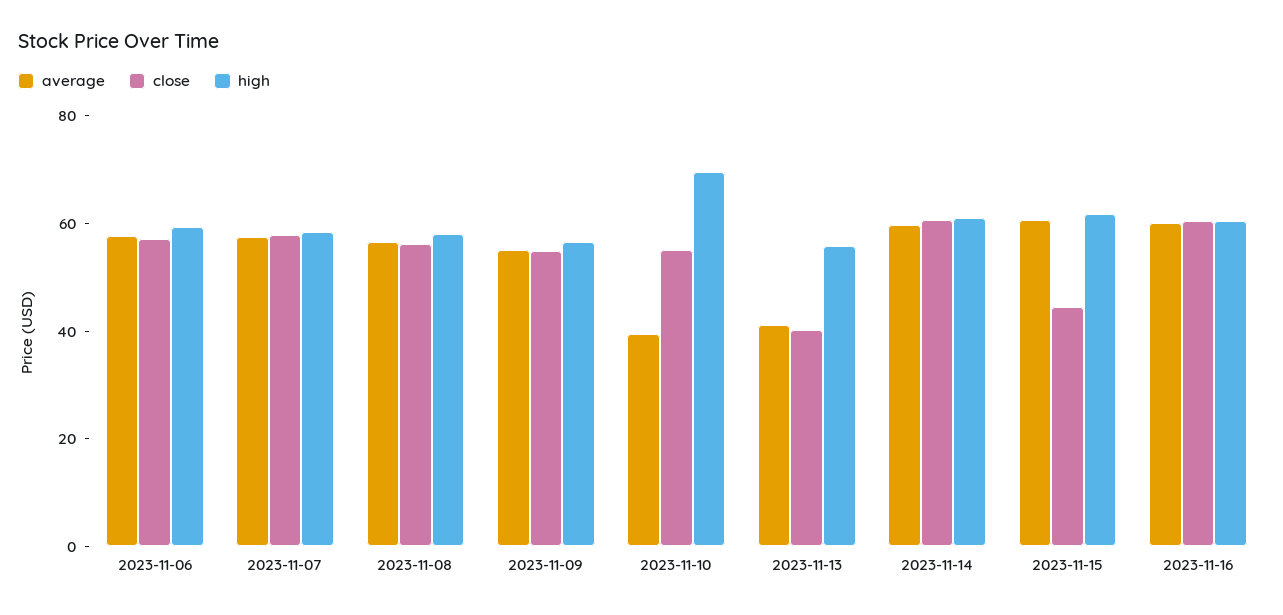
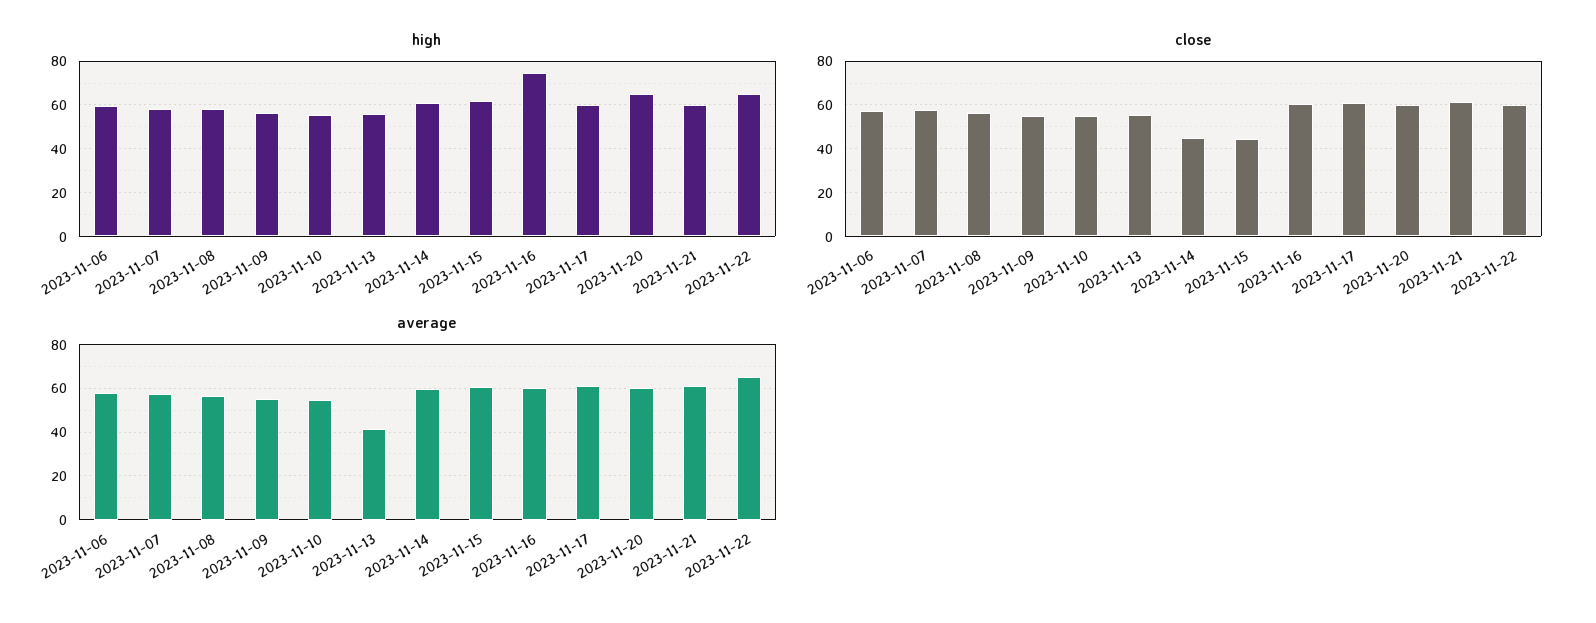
average, 2023-11-10: 40 -> 55
high, 2023-11-10: 70 -> 55
close, 2023-11-13: 40 -> 55
close, 2023-11-14: 60 -> 45
high, 2023-11-16: 60 -> 75
high, 2023-11-17: none -> 60
high, 2023-11-20: none -> 65
high, 2023-11-21: none -> 60
high, 2023-11-22: none -> 65
close, 2023-11-17: none -> 60
close, 2023-11-20: none -> 60
close, 2023-11-21: none -> 60
close, 2023-11-22: none -> 60
average, 2023-11-17: none -> 60
average, 2023-11-20: none -> 60
average, 2023-11-21: none -> 60
average, 2023-11-22: none -> 65

